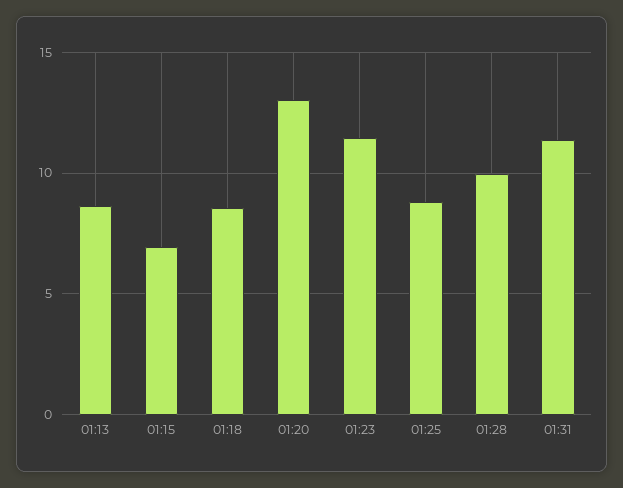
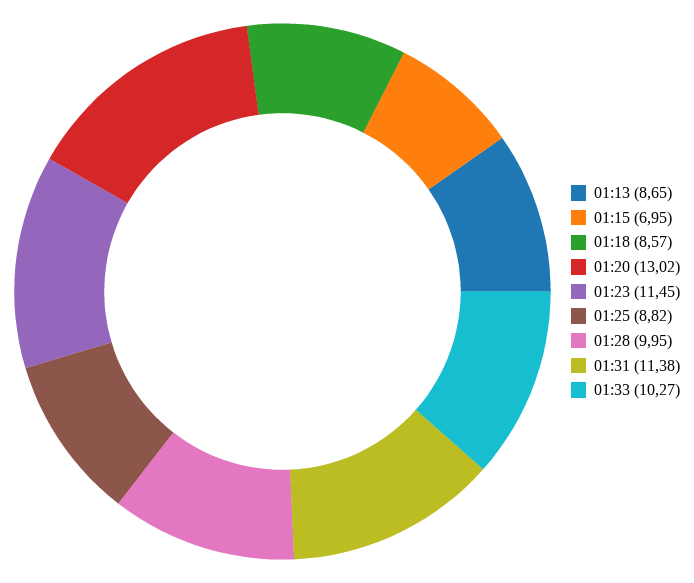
01:33: none -> 10.27

